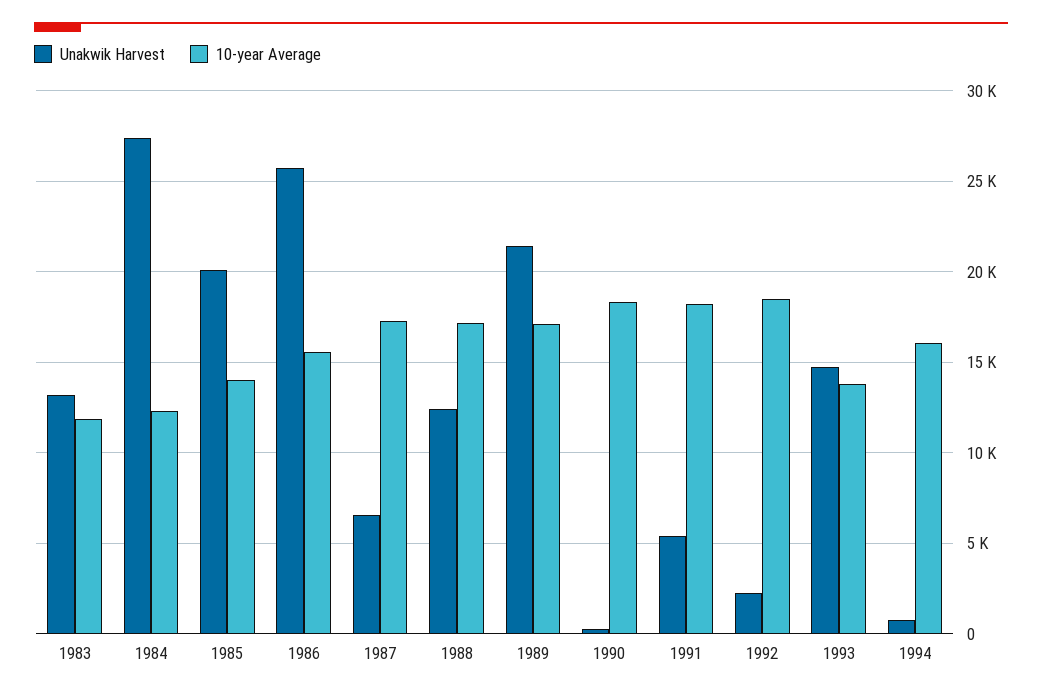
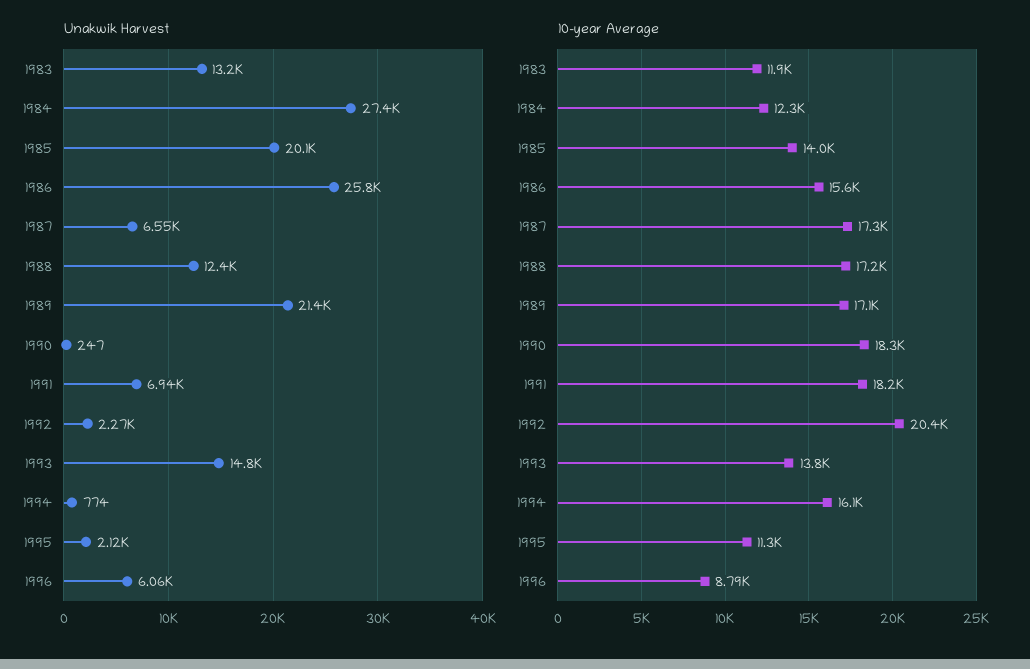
Unakwik Harvest, 1991: 5500 -> 6940
10-year Average, 1992: 18500 -> 20400
Unakwik Harvest, 1995: none -> 2120
Unakwik Harvest, 1996: none -> 6060
10-year Average, 1995: none -> 11300
10-year Average, 1996: none -> 8790

